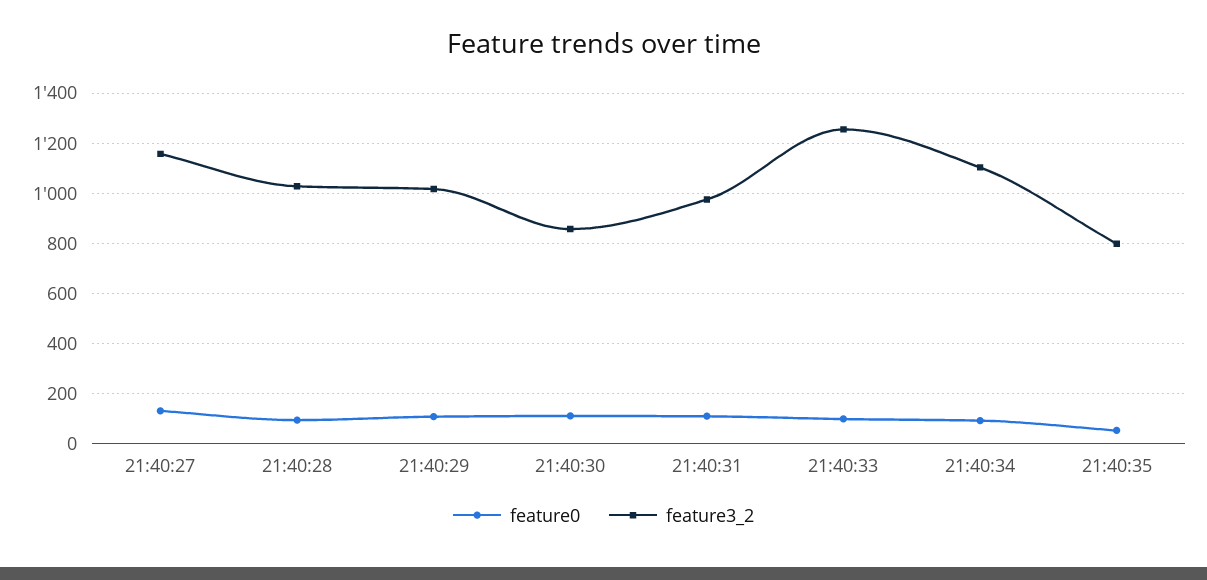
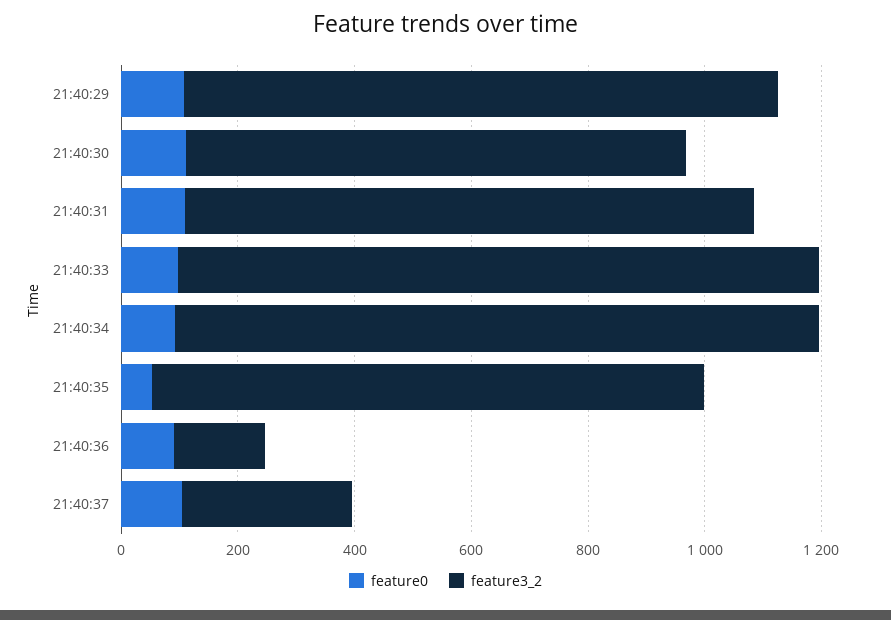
feature0, 21:40:27: 125 -> none
feature3_2, 21:40:27: 1150 -> none
feature0, 21:40:28: 100 -> none
feature3_2, 21:40:28: 1025 -> none
feature3_2, 21:40:33: 1250 -> 1100
feature3_2, 21:40:35: 800 -> 950
feature0, 21:40:36: none -> 100
feature3_2, 21:40:36: none -> 150
feature0, 21:40:37: none -> 100
feature3_2, 21:40:37: none -> 300

